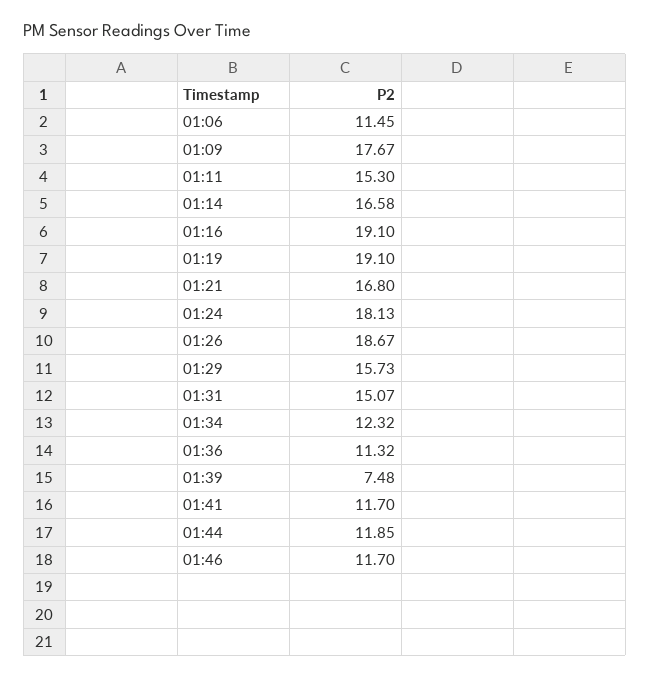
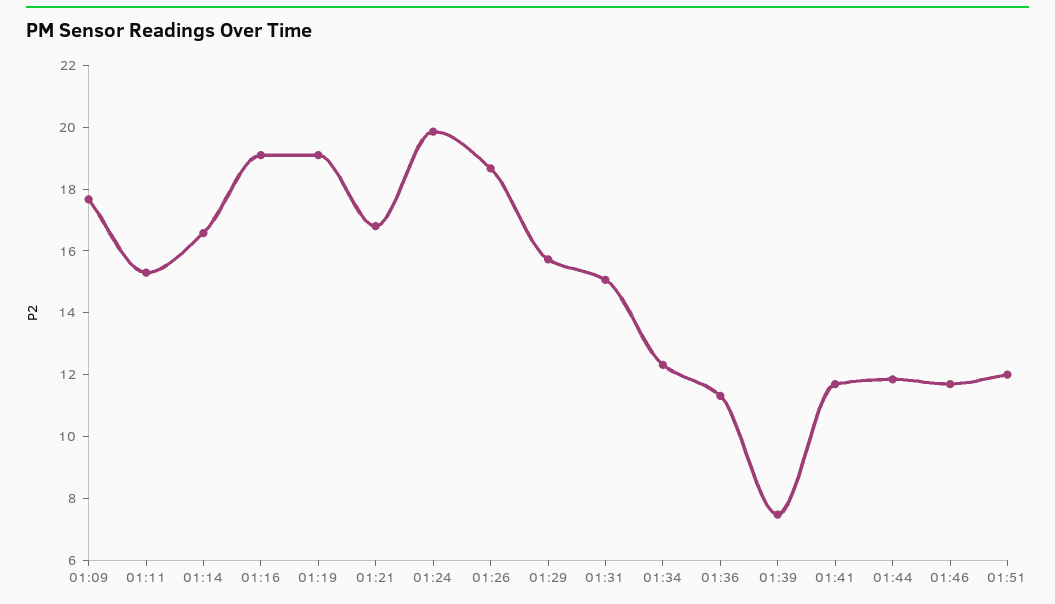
01:06: 11.45 -> none
01:24: 18.13 -> 20
01:51: none -> 12

